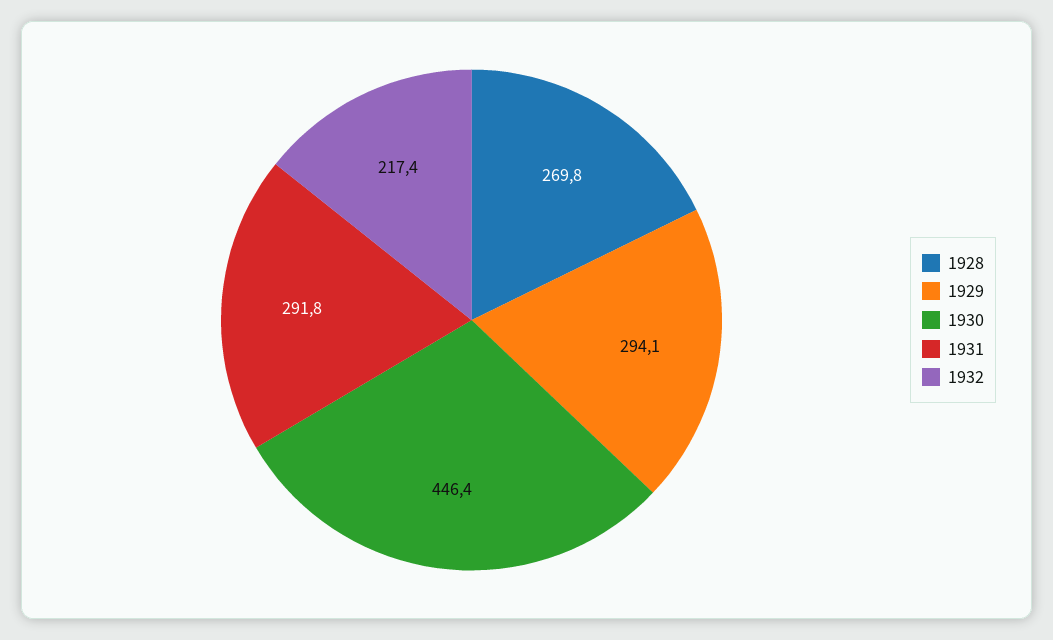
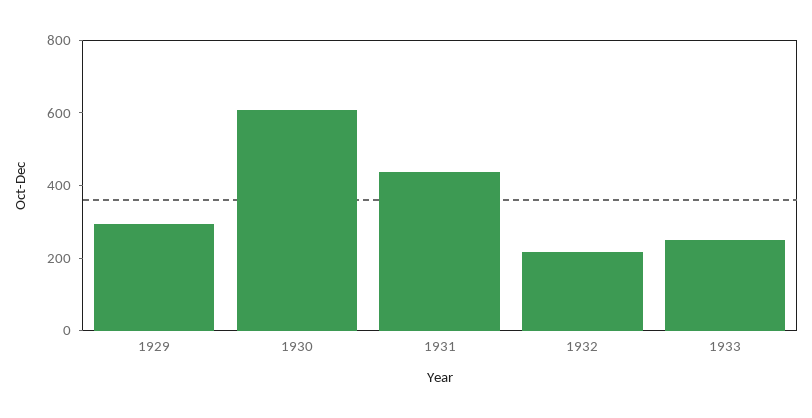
1928: 269.8 -> none
1930: 446.4 -> 600
1931: 291.8 -> 450
1933: none -> 250

